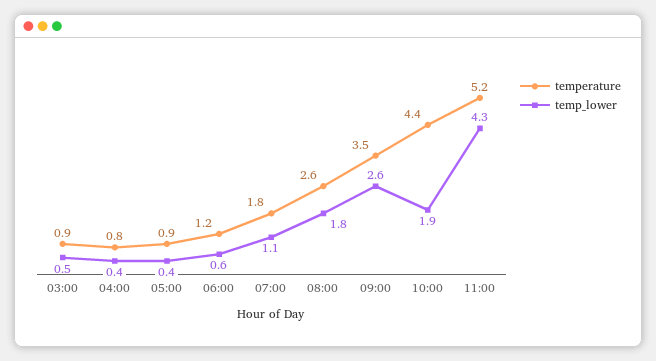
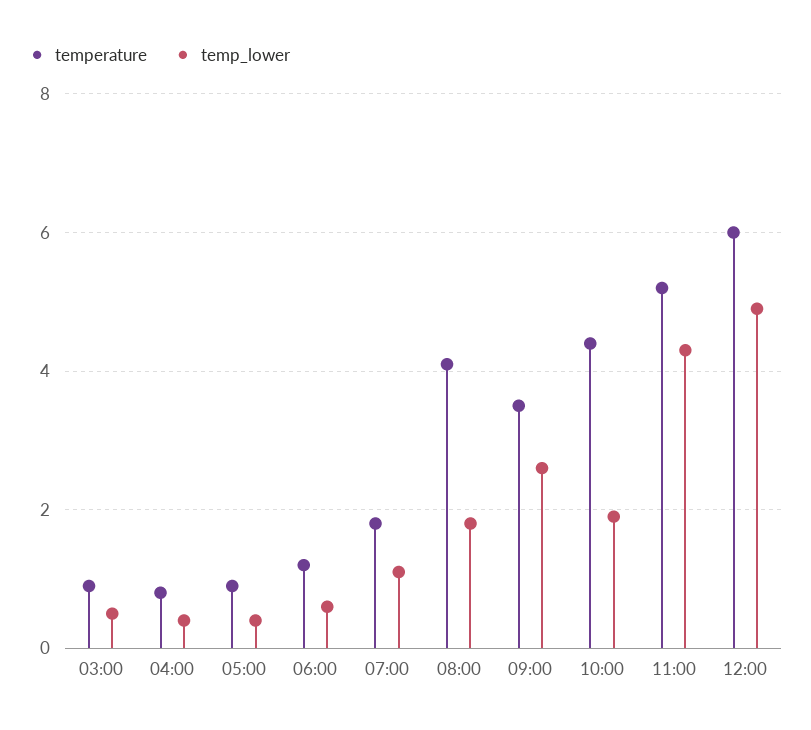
temperature, 08:00: 2.6 -> 4
temperature, 12:00: none -> 6
temp_lower, 12:00: none -> 5

